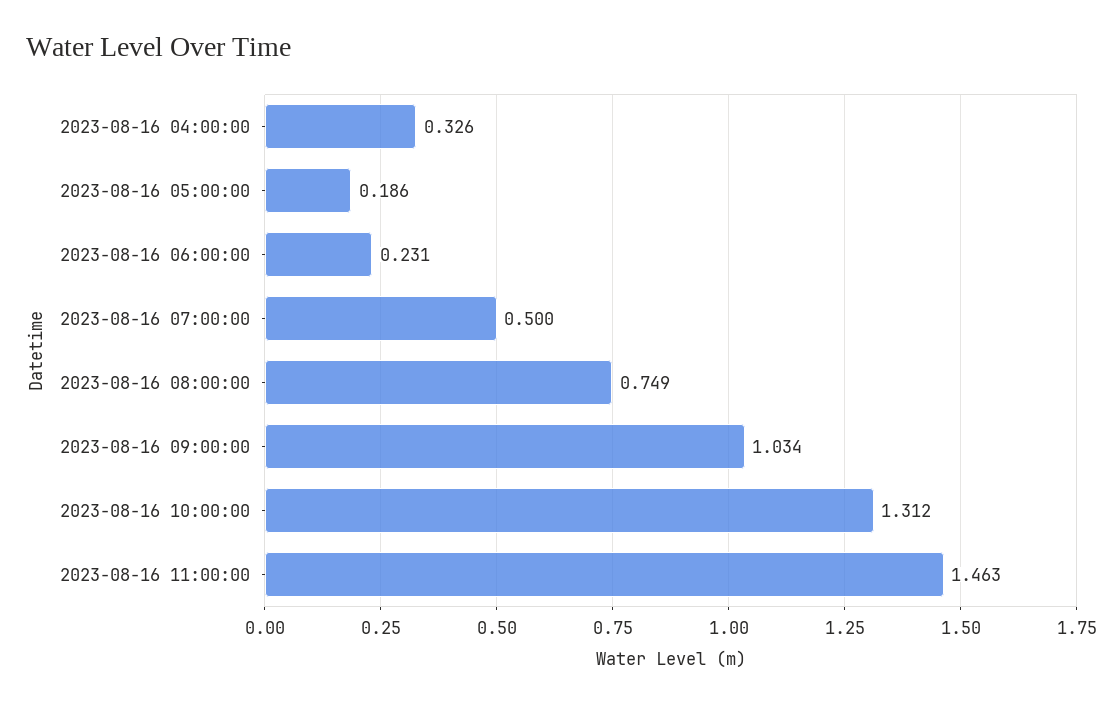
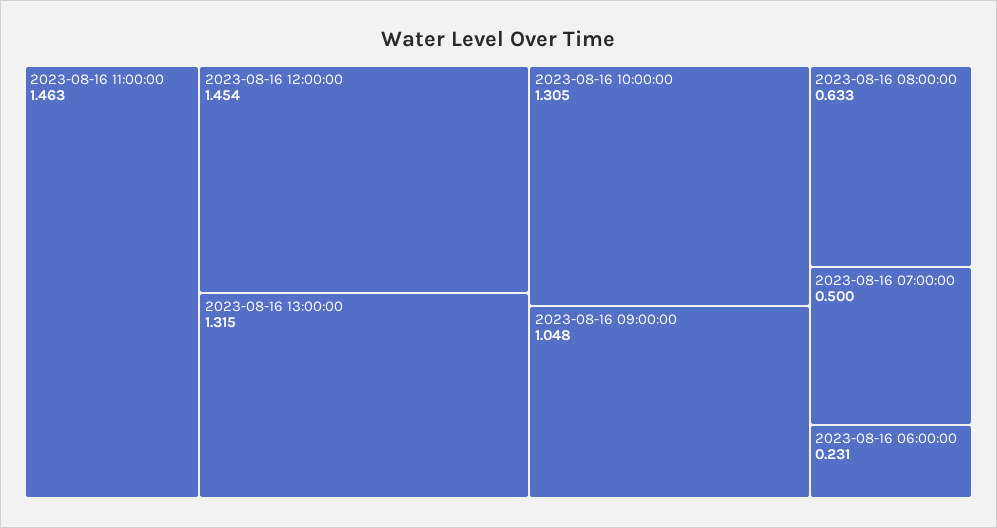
2023-08-16 04:00:00: 0.326 -> none
2023-08-16 05:00:00: 0.186 -> none
2023-08-16 08:00:00: 0.749 -> 0.633
2023-08-16 09:00:00: 1.034 -> 1.048
2023-08-16 10:00:00: 1.312 -> 1.305
2023-08-16 12:00:00: none -> 1.454
2023-08-16 13:00:00: none -> 1.315

